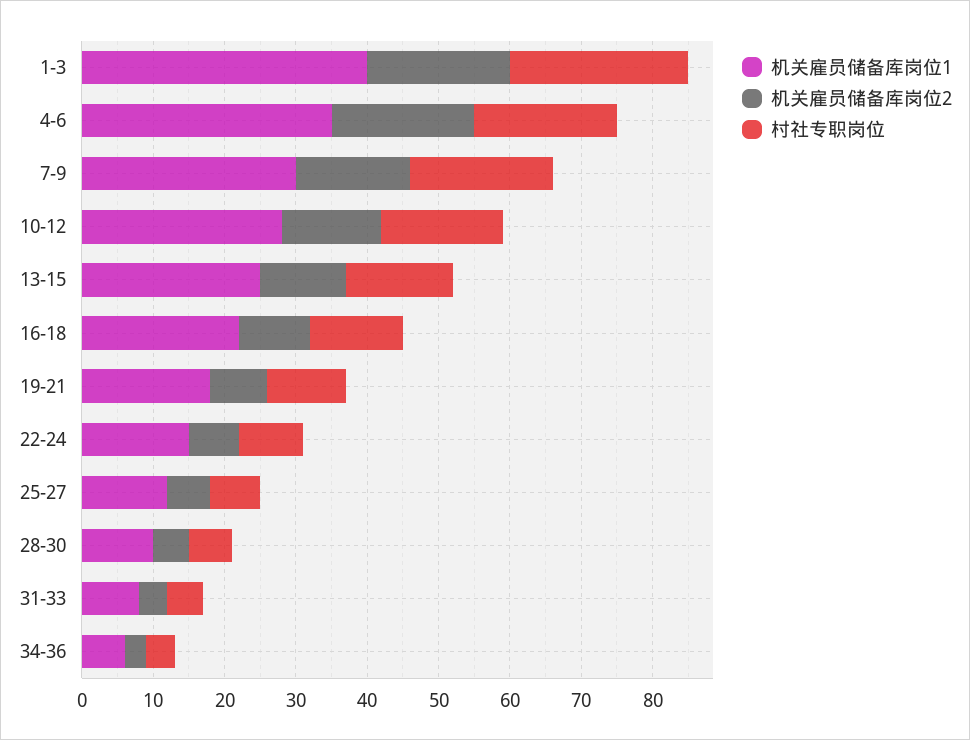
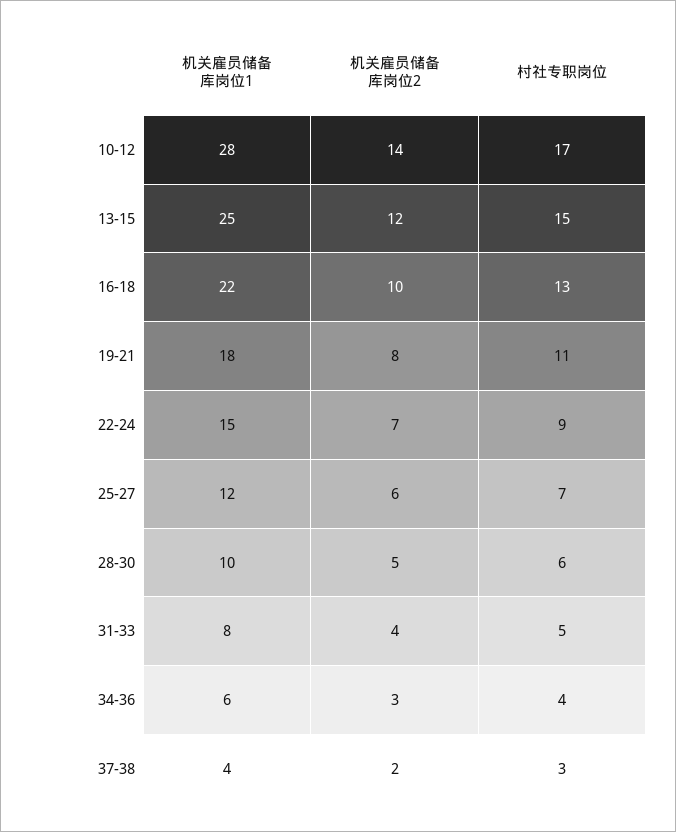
机关雇员储备库岗位1, 1-3: 40 -> none
机关雇员储备库岗位2, 1-3: 20 -> none
村社专职岗位, 1-3: 25 -> none
机关雇员储备库岗位1, 4-6: 35 -> none
机关雇员储备库岗位2, 4-6: 20 -> none
村社专职岗位, 4-6: 20 -> none
机关雇员储备库岗位1, 7-9: 30 -> none
机关雇员储备库岗位2, 7-9: 15 -> none
村社专职岗位, 7-9: 20 -> none
机关雇员储备库岗位1, 37-38: none -> 4
机关雇员储备库岗位2, 37-38: none -> 2
村社专职岗位, 37-38: none -> 3

